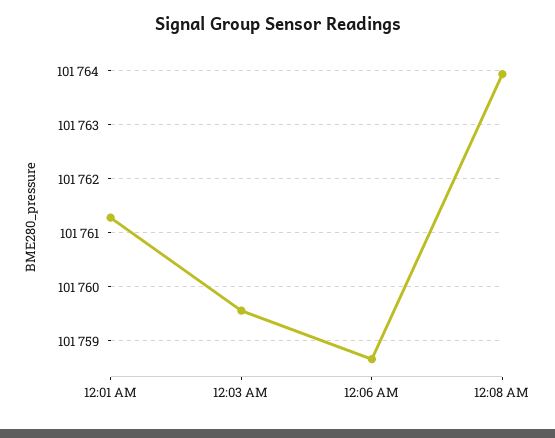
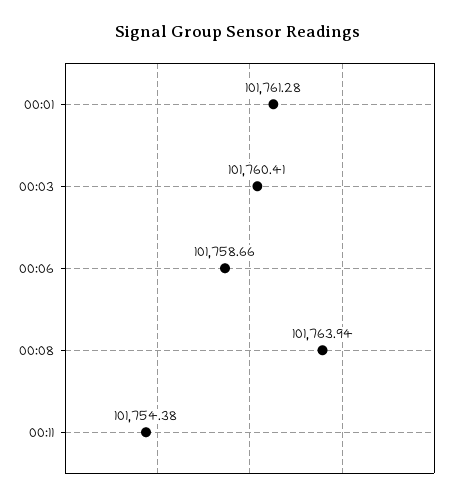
12:03 AM: 101759.6 -> 101760.41
00:11: none -> 101754.38

